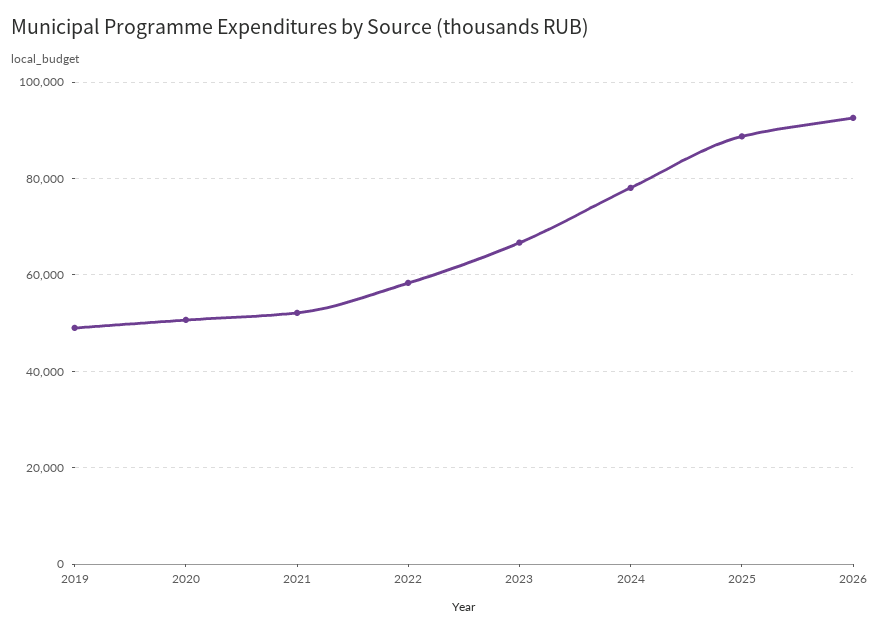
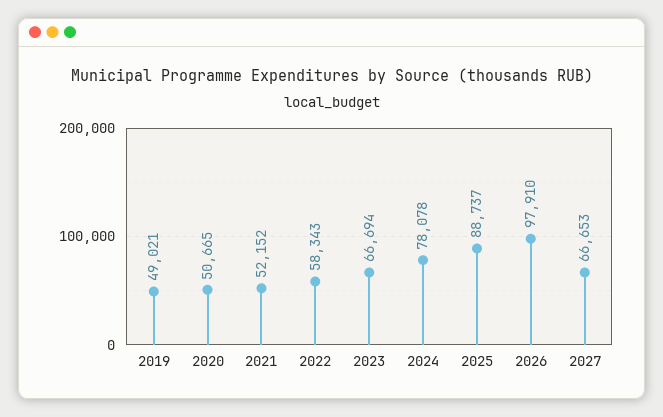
2026: 92000 -> 97910
2027: none -> 66653

